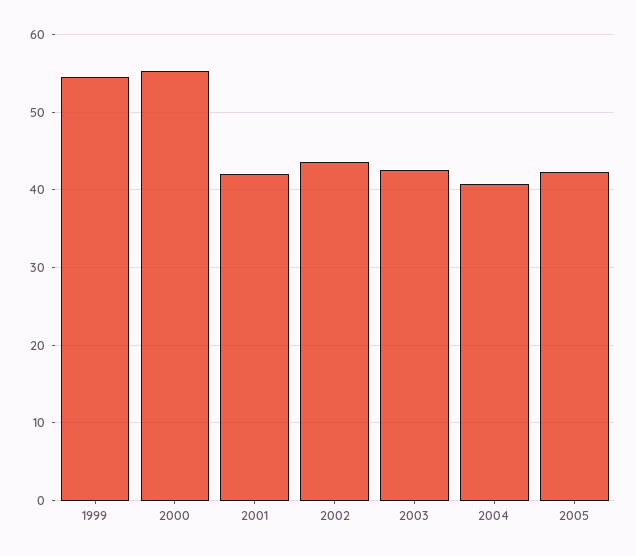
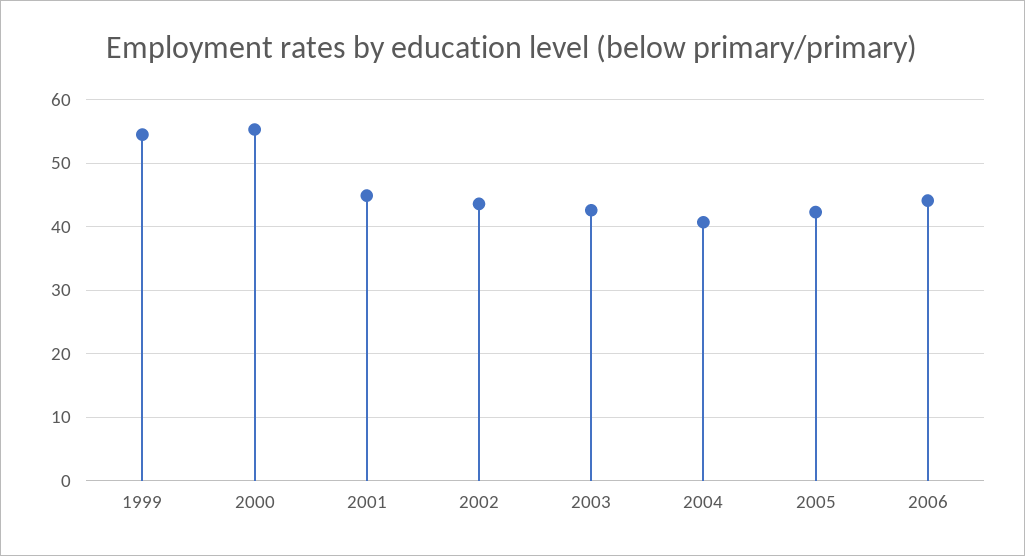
2001: 42 -> 45
2006: none -> 44

